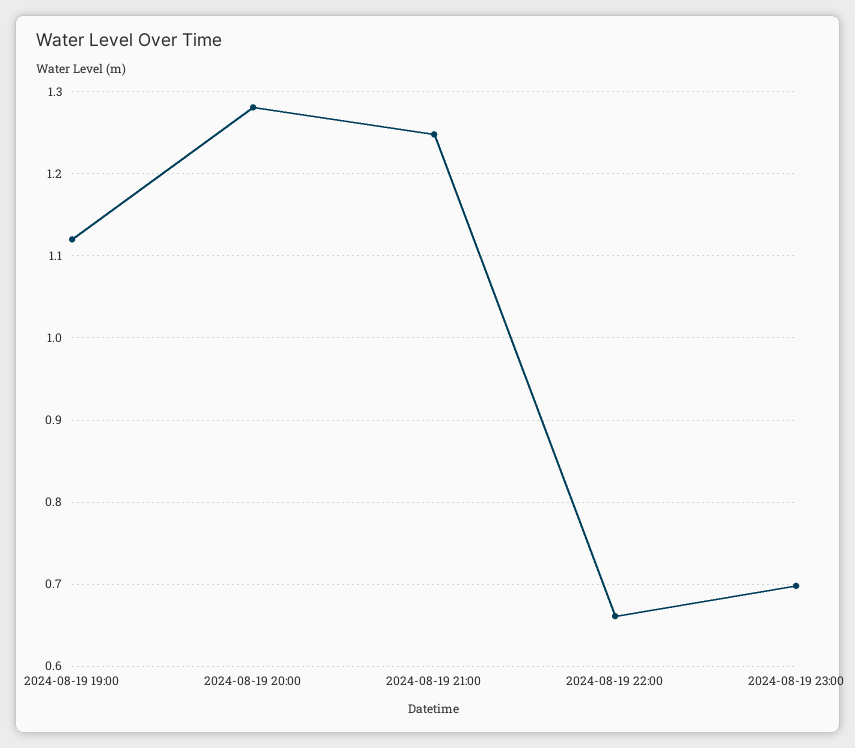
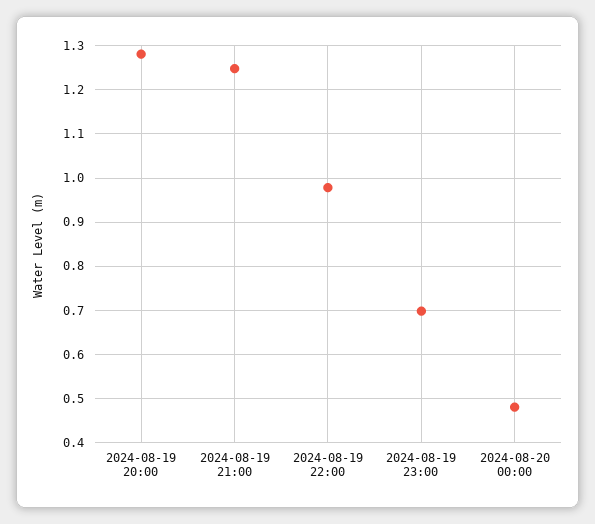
2024-08-19 19:00: 1.12 -> none
2024-08-19 22:00: 0.66 -> 0.98
2024-08-20 00:00: none -> 0.48

